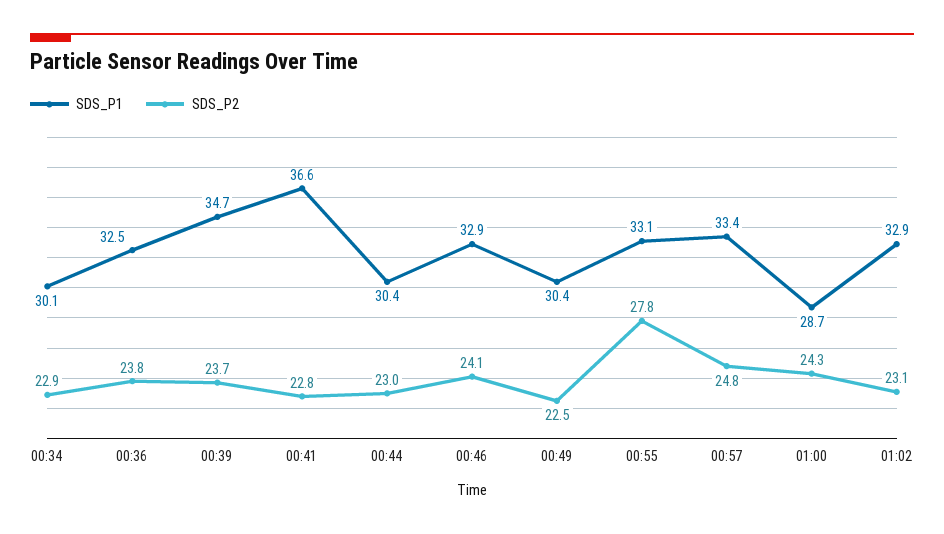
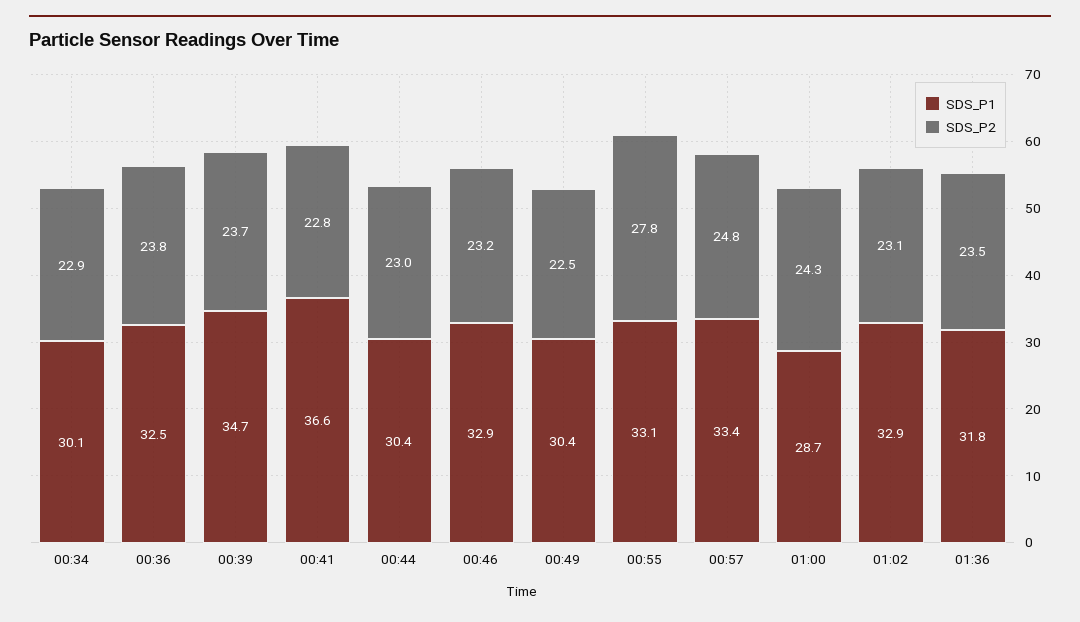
SDS_P2, 00:46: 24.1 -> 23.2
SDS_P1, 01:36: none -> 31.8
SDS_P2, 01:36: none -> 23.5

